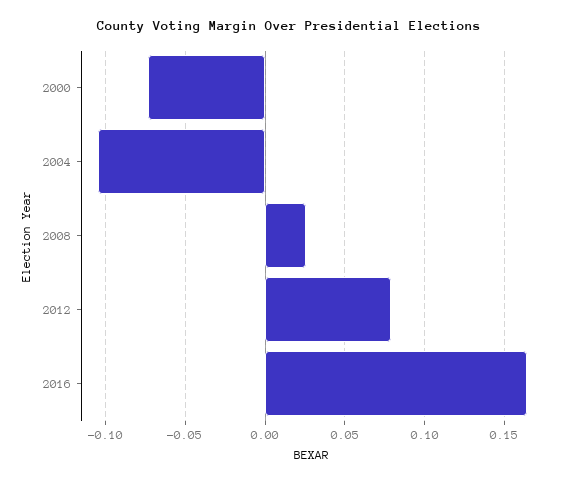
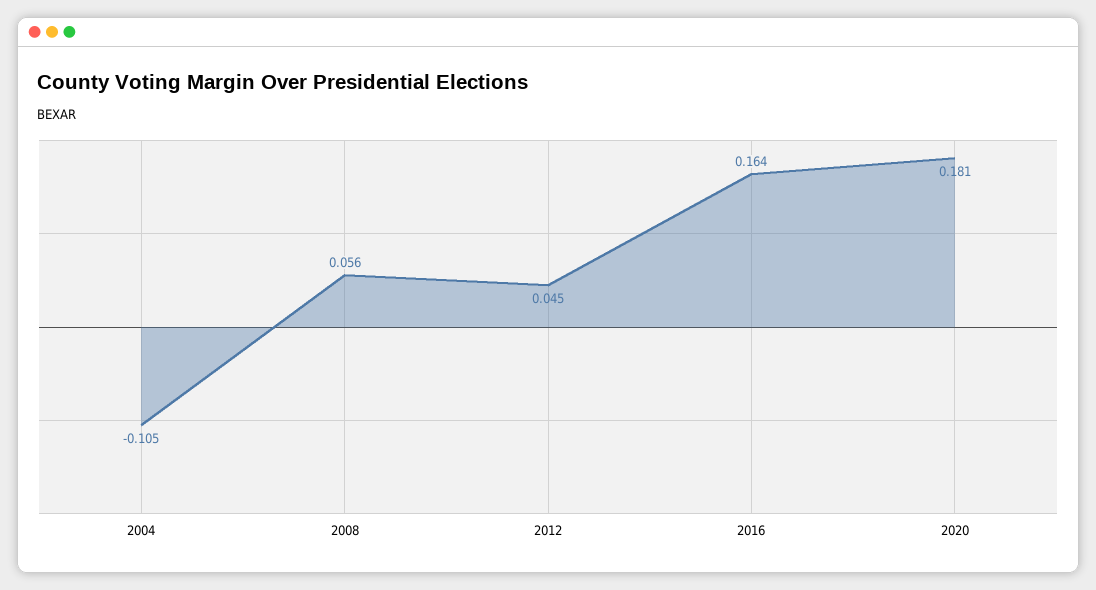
2000: -0.075 -> none
2008: 0.025 -> 0.056
2012: 0.08 -> 0.045
2020: none -> 0.181

